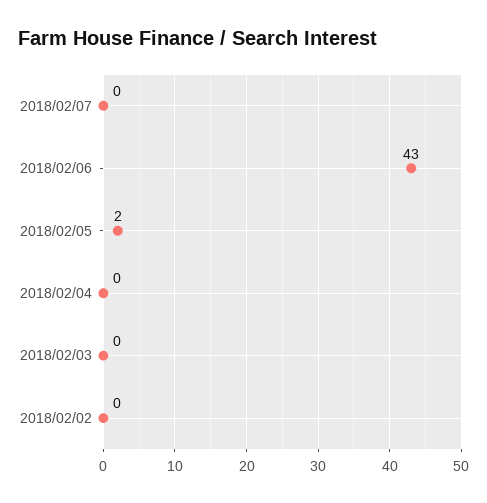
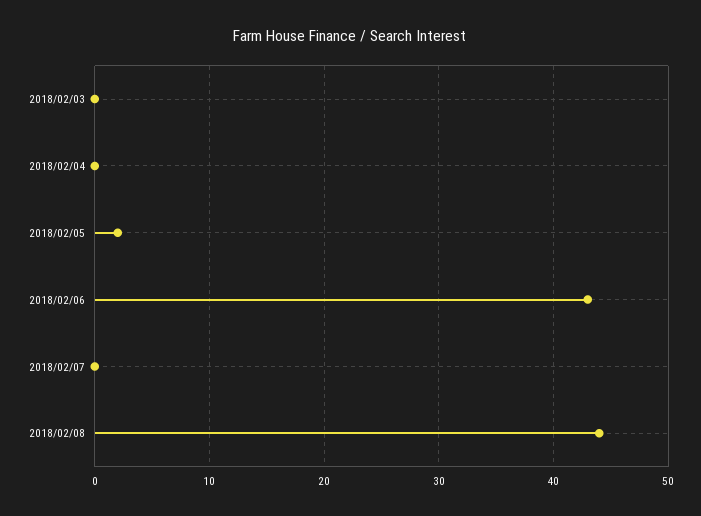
2018/02/02: 0 -> none
2018/02/08: none -> 44

